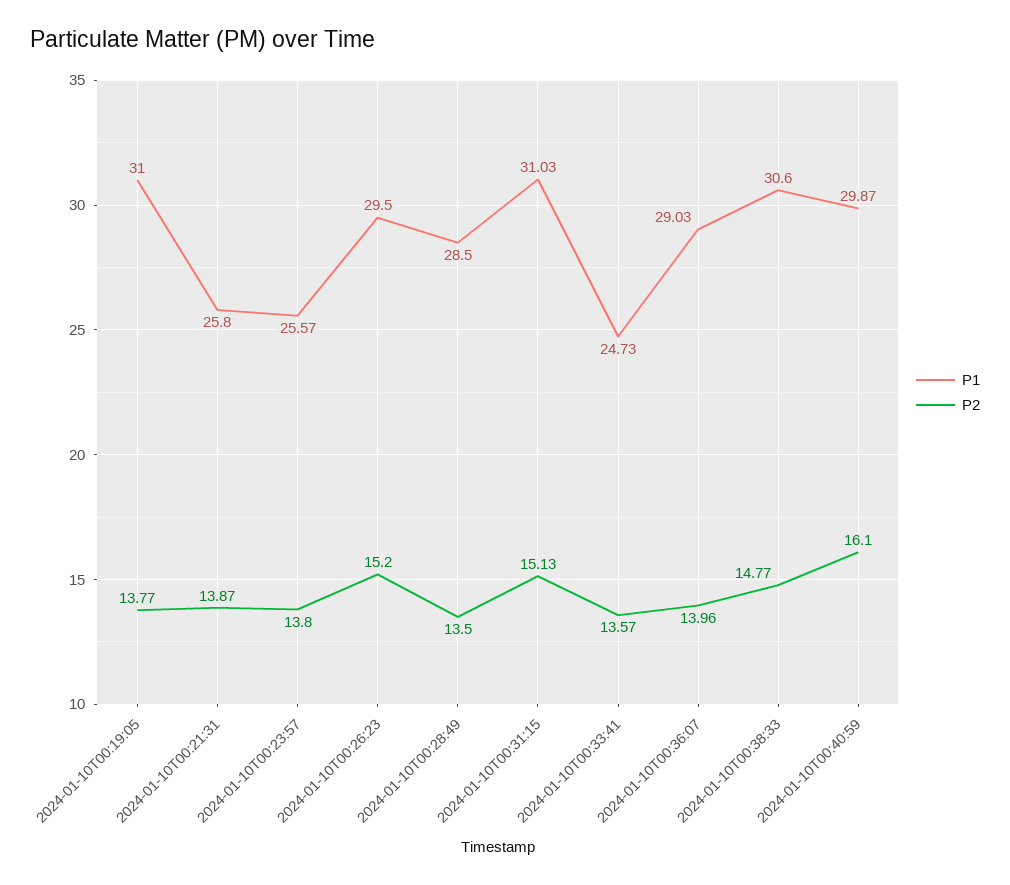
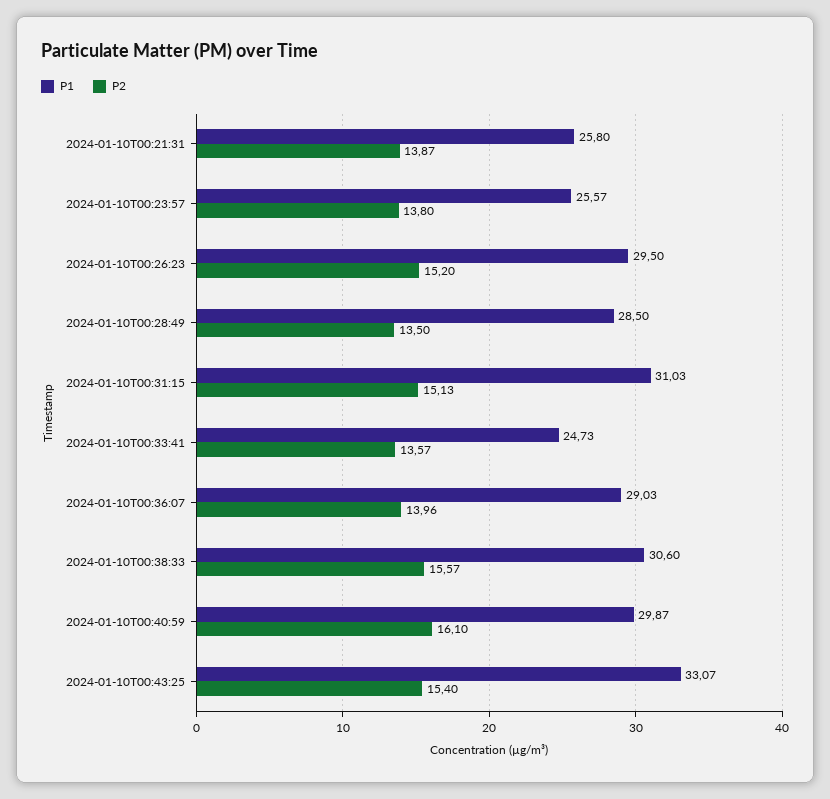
P1, 2024-01-10T00:19:05: 31 -> none
P2, 2024-01-10T00:19:05: 13.77 -> none
P2, 2024-01-10T00:38:33: 14.77 -> 15.57
P1, 2024-01-10T00:43:25: none -> 33.07
P2, 2024-01-10T00:43:25: none -> 15.4

